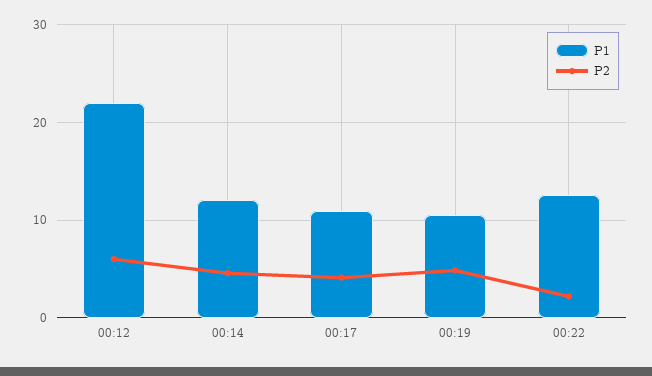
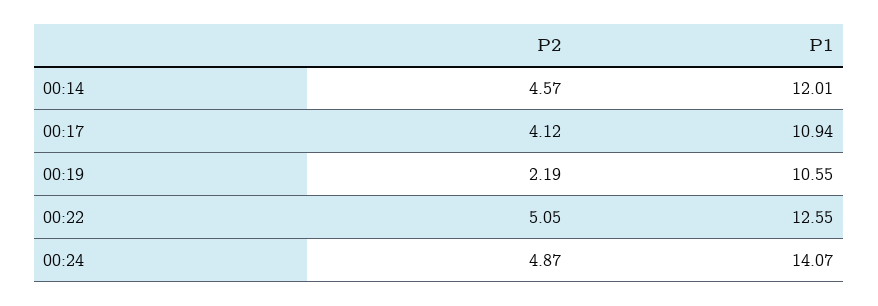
P1, 00:12: 22 -> none
P2, 00:12: 6 -> none
P2, 00:19: 5 -> 2.19
P2, 00:22: 2 -> 5.05
P2, 00:24: none -> 4.87
P1, 00:24: none -> 14.07

